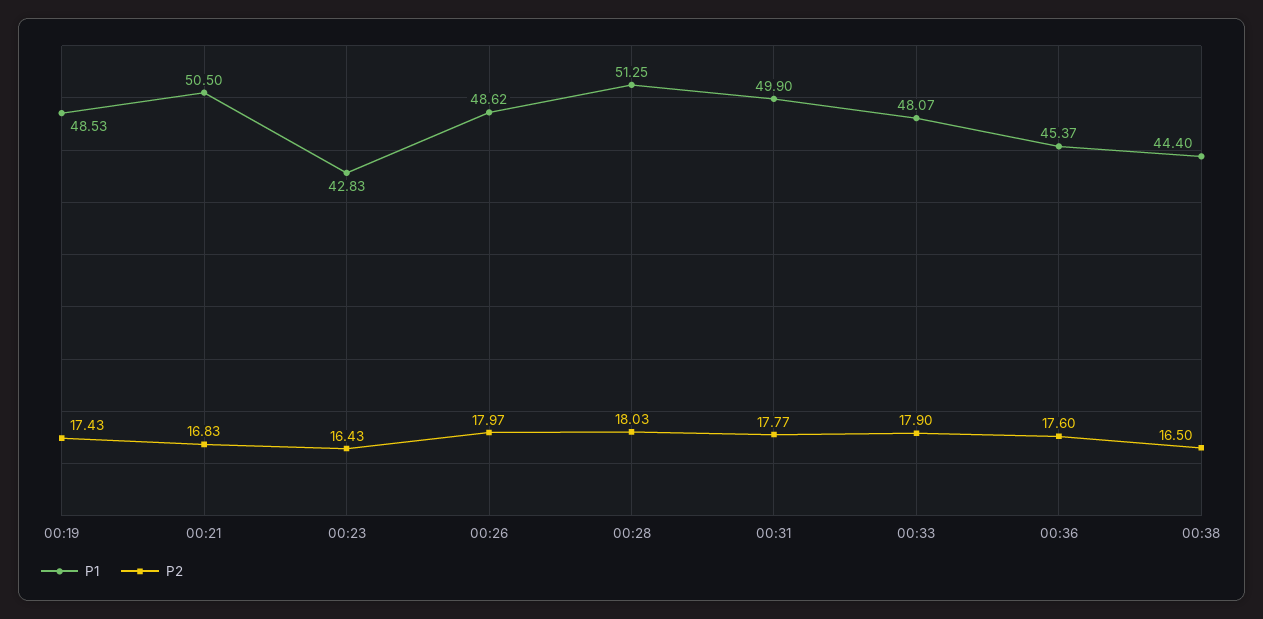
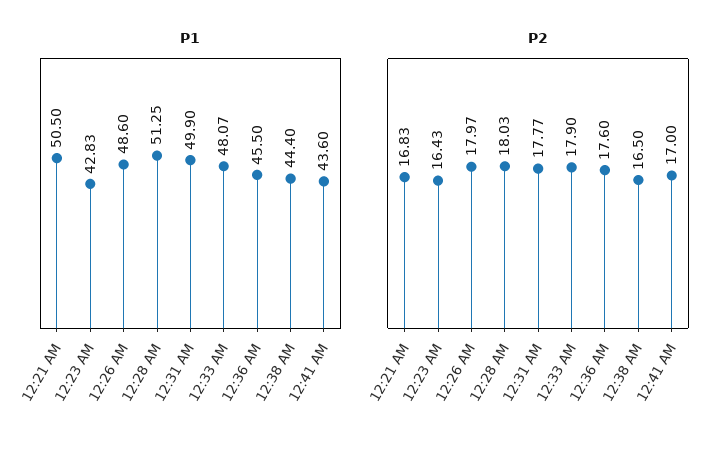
P1, 00:19: 48.53 -> none
P2, 00:19: 17.43 -> none
P1, 00:26: 48.62 -> 48.6
P1, 00:36: 45.37 -> 45.5
P1, 12:41 AM: none -> 43.6
P2, 12:41 AM: none -> 17

